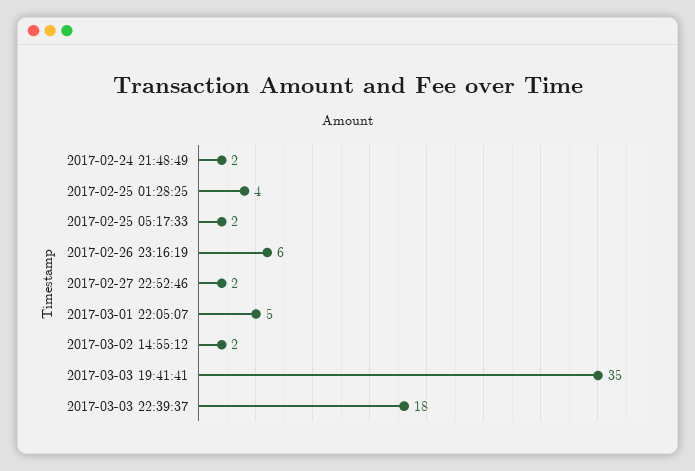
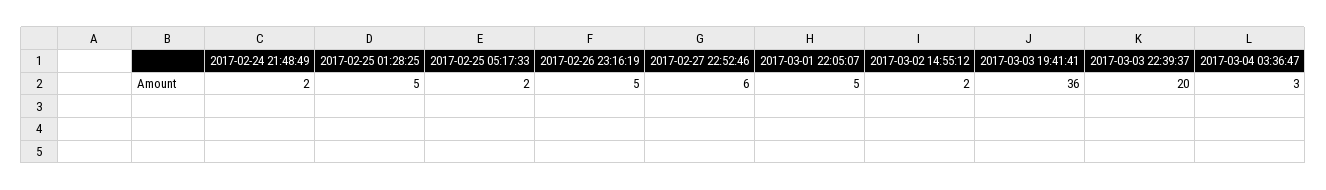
2017-02-25 01:28:25: 4 -> 5
2017-02-26 23:16:19: 6 -> 5
2017-02-27 22:52:46: 2 -> 6
2017-03-03 19:41:41: 35 -> 36
2017-03-03 22:39:37: 18 -> 20
2017-03-04 03:36:47: none -> 3

